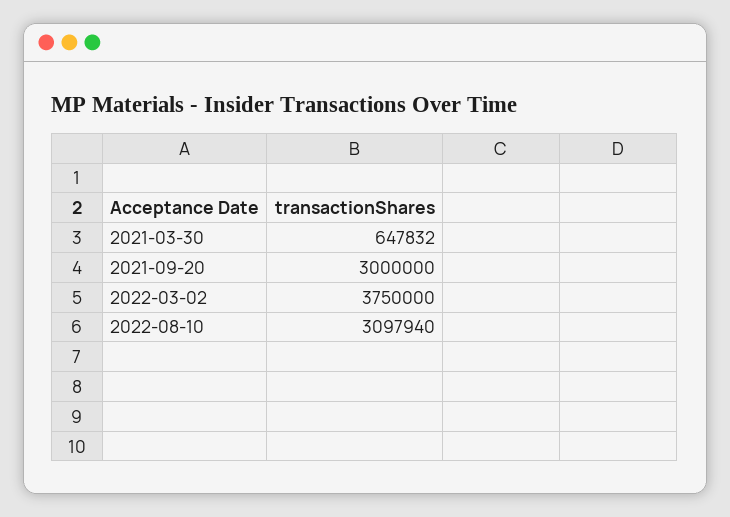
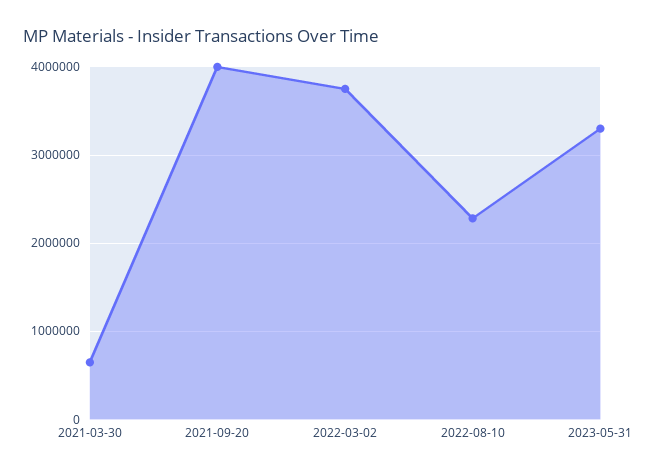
2021-09-20: 3000000 -> 4000000
2022-08-10: 3097940 -> 2300000
2023-05-31: none -> 3300000

